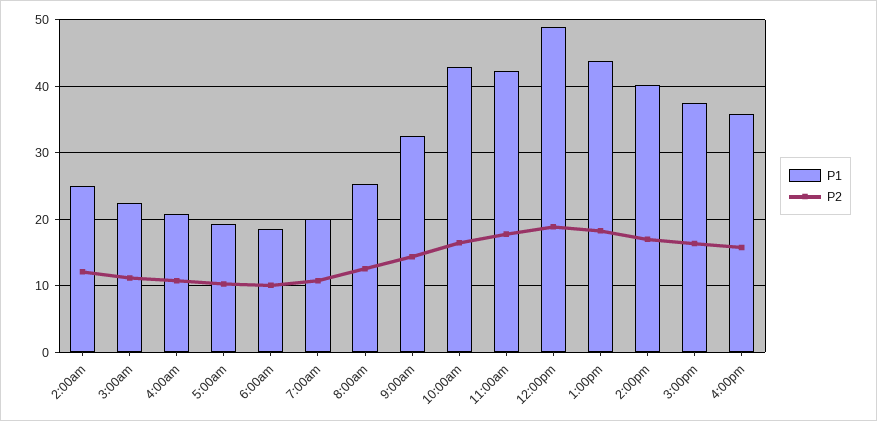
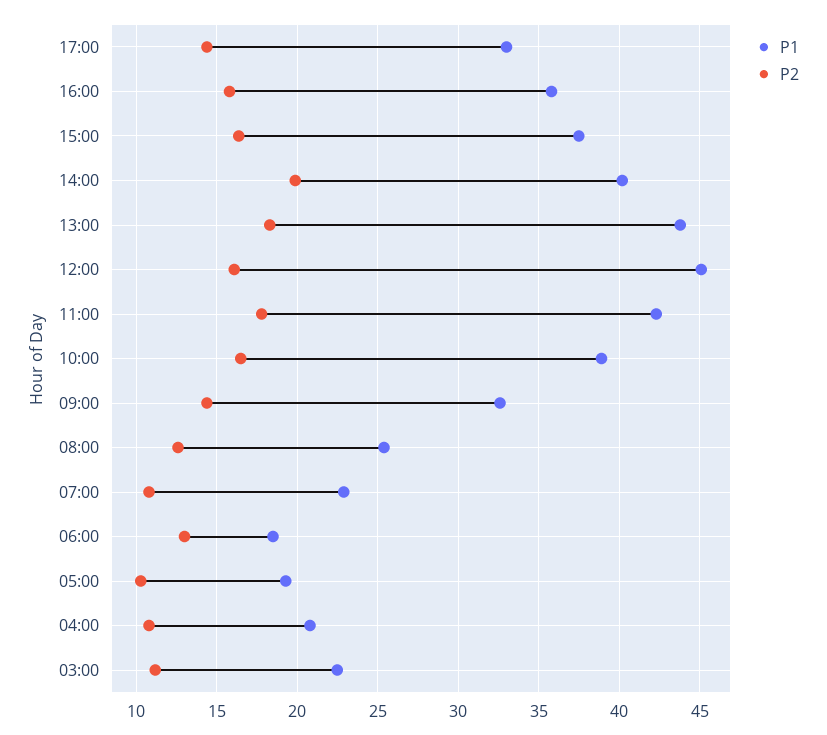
P1, 2:00am: 25 -> none
P2, 2:00am: 12 -> none
P2, 6:00am: 10 -> 13
P1, 7:00am: 20 -> 23
P1, 10:00am: 43 -> 39
P1, 12:00pm: 49 -> 45
P2, 12:00pm: 19 -> 16
P2, 2:00pm: 17 -> 20
P1, 17:00: none -> 33
P2, 17:00: none -> 14.5

